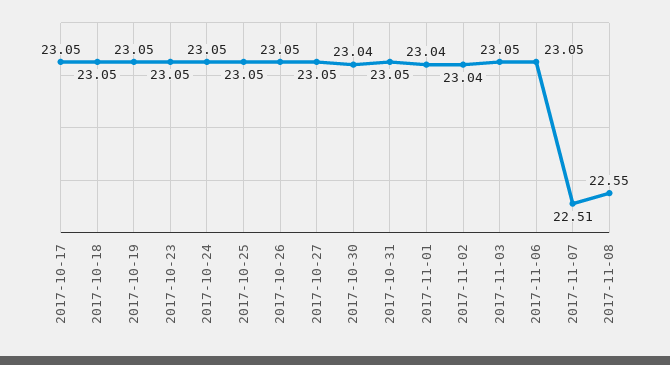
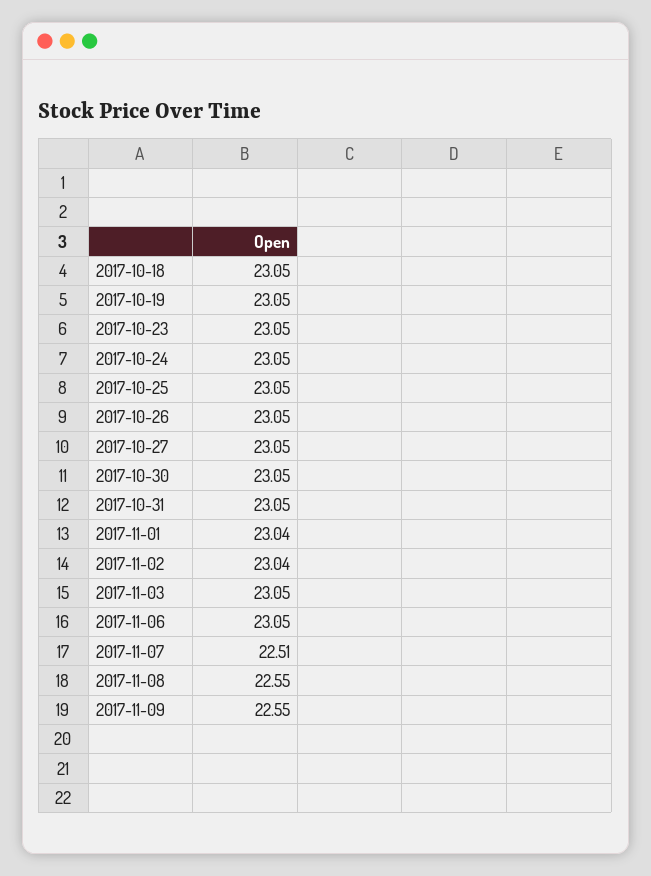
2017-10-17: 23.05 -> none
2017-10-30: 23.04 -> 23.05
2017-11-09: none -> 22.55

